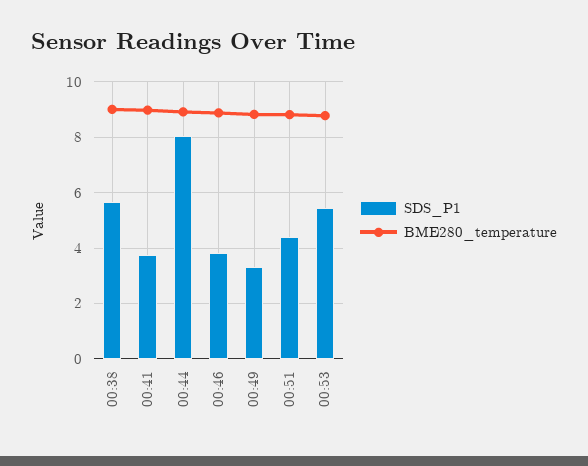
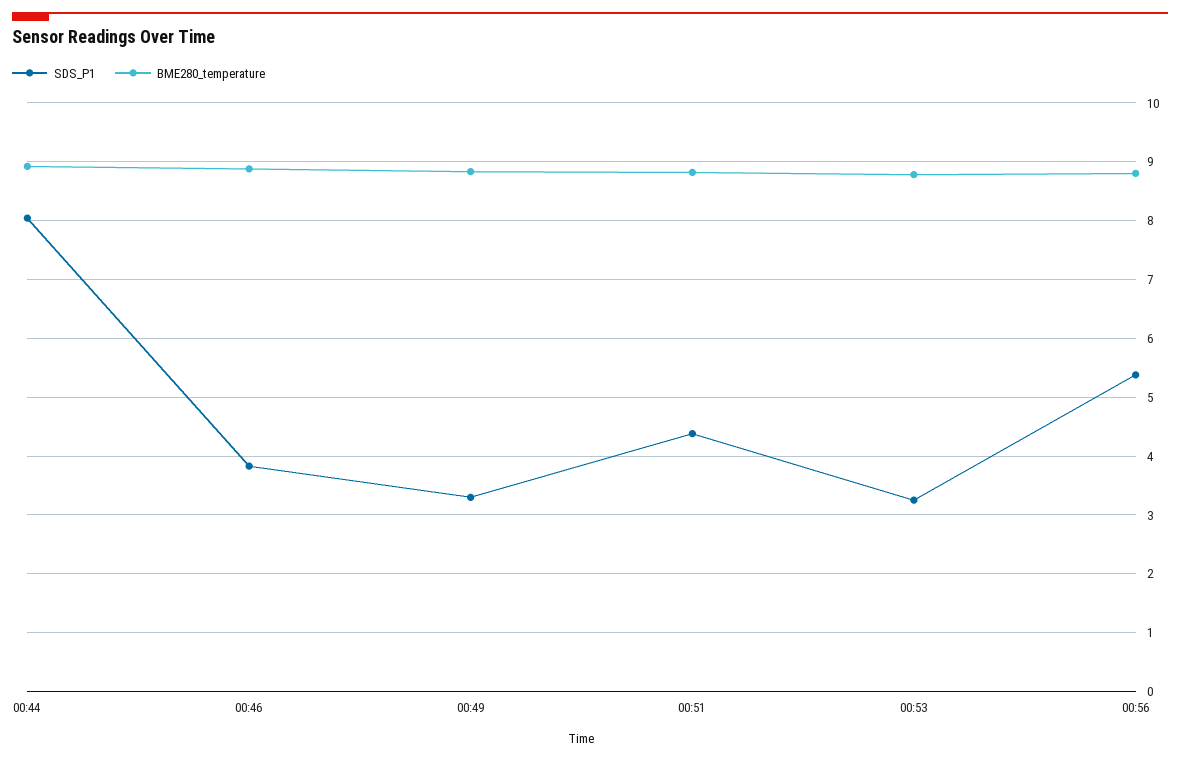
SDS_P1, 00:38: 5.75 -> none
BME280_temperature, 00:38: 9 -> none
SDS_P1, 00:41: 3.75 -> none
BME280_temperature, 00:41: 9 -> none
SDS_P1, 00:53: 5.5 -> 3.2
SDS_P1, 00:56: none -> 5.4
BME280_temperature, 00:56: none -> 8.8

